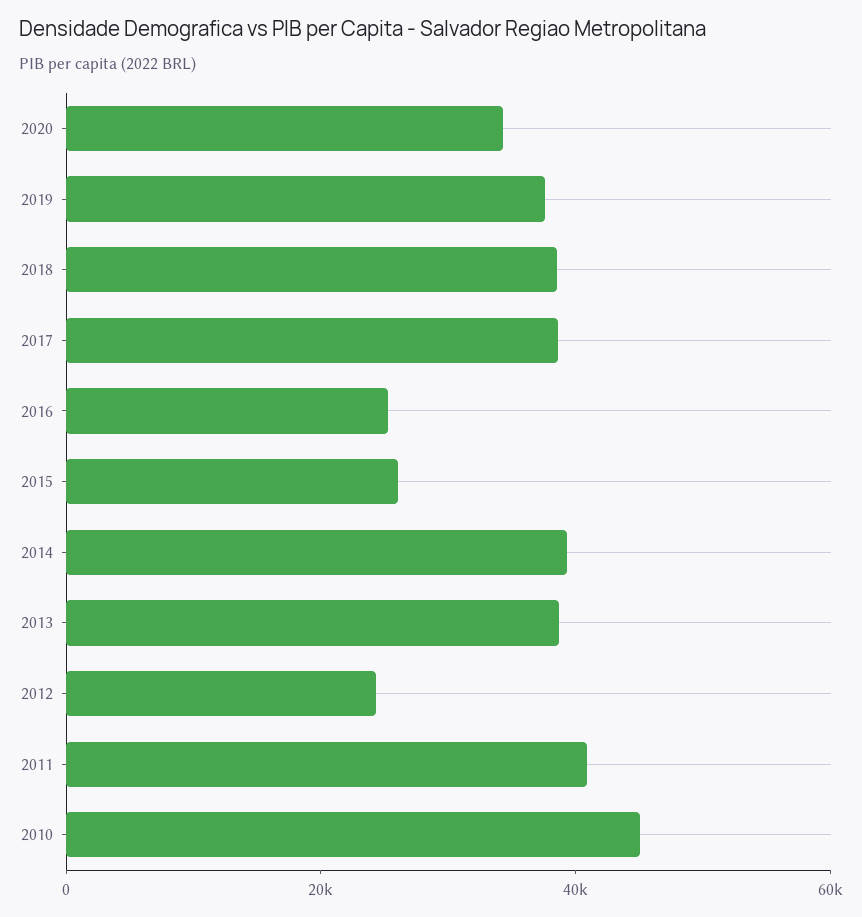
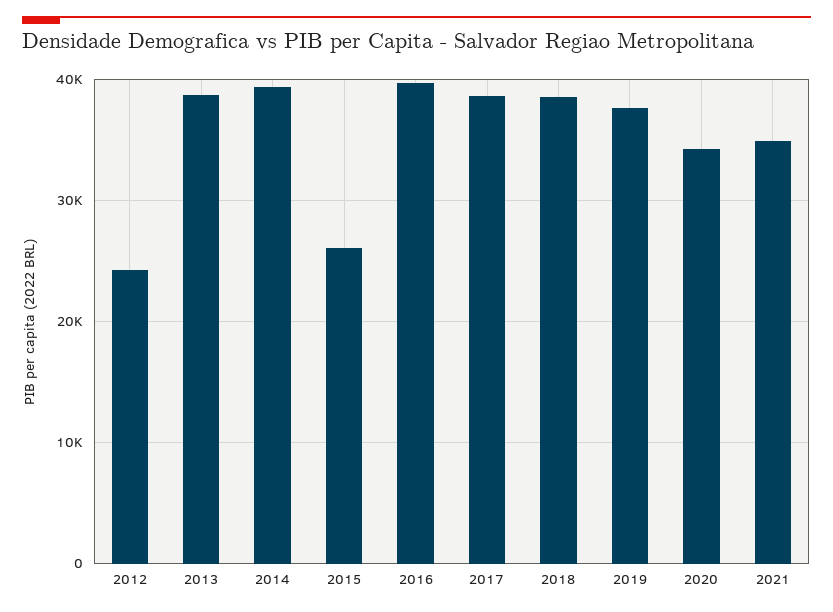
2016: 25000 -> 40000
2011: 40000 -> none
2010: 45000 -> none
2021: none -> 35000

